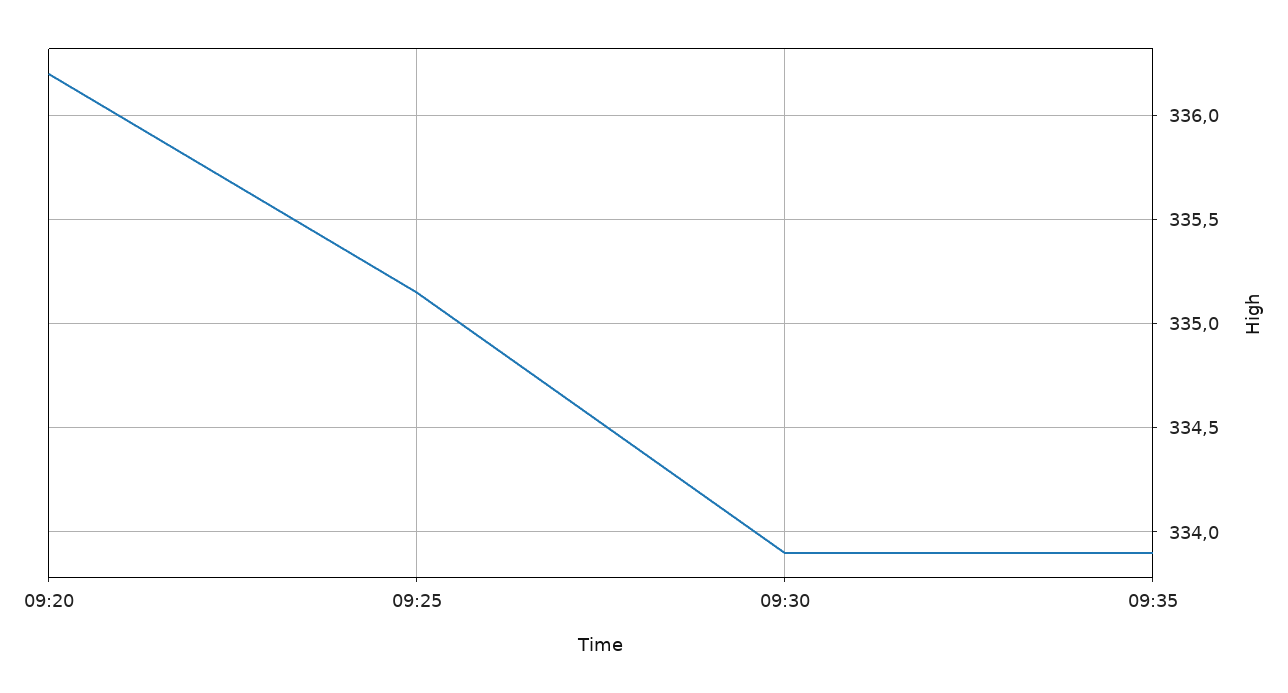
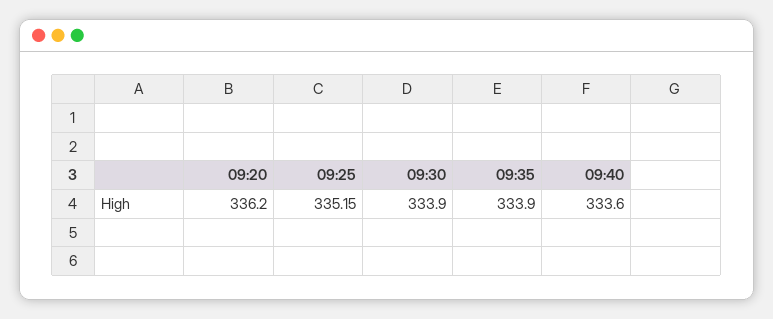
09:40: none -> 333.6

